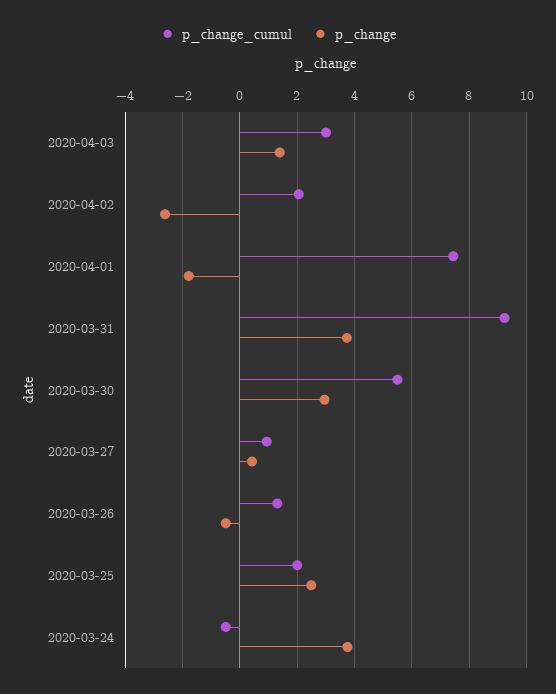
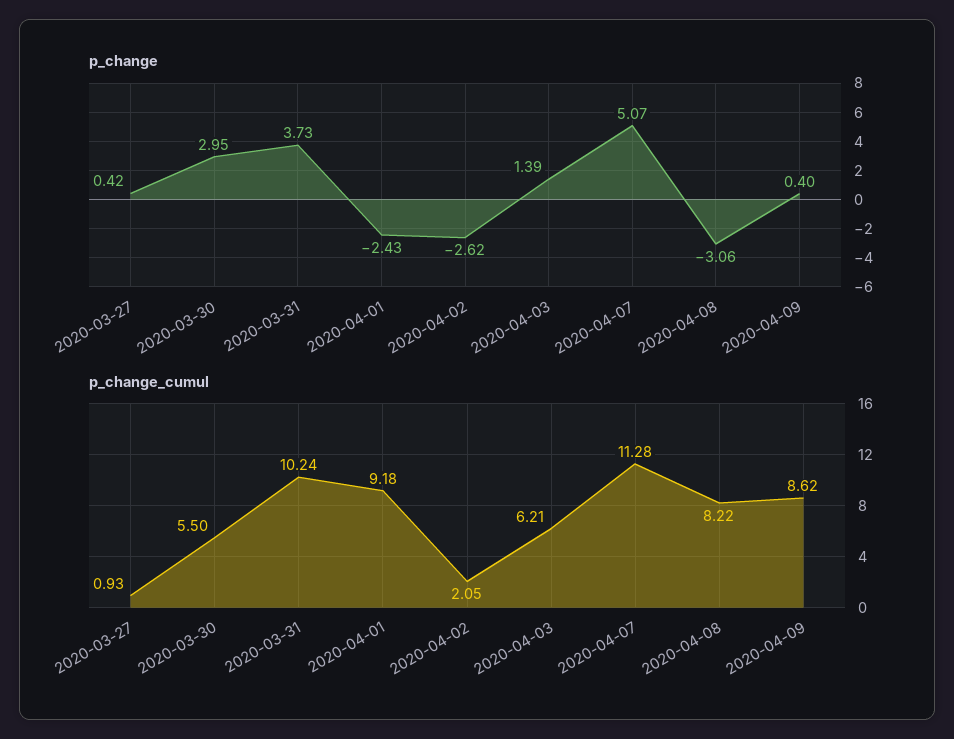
p_change_cumul, 2020-04-03: 3 -> 6.21
p_change_cumul, 2020-04-01: 7.5 -> 9.18
p_change, 2020-04-01: -1.75 -> -2.43
p_change_cumul, 2020-03-31: 9.25 -> 10.24
p_change_cumul, 2020-03-26: 1.25 -> none
p_change, 2020-03-26: -0.5 -> none
p_change_cumul, 2020-03-25: 2 -> none
p_change, 2020-03-25: 2.5 -> none
p_change_cumul, 2020-03-24: -0.5 -> none
p_change, 2020-03-24: 3.75 -> none
p_change, 2020-04-07: none -> 5.07
p_change, 2020-04-08: none -> -3.06
p_change, 2020-04-09: none -> 0.4
p_change_cumul, 2020-04-07: none -> 11.28
p_change_cumul, 2020-04-08: none -> 8.22
p_change_cumul, 2020-04-09: none -> 8.62

